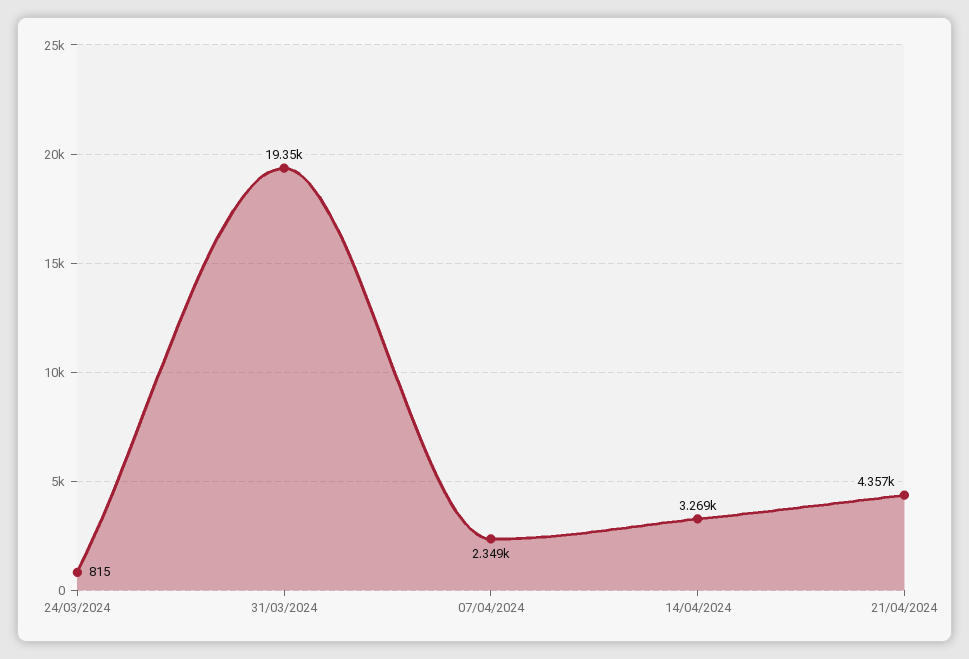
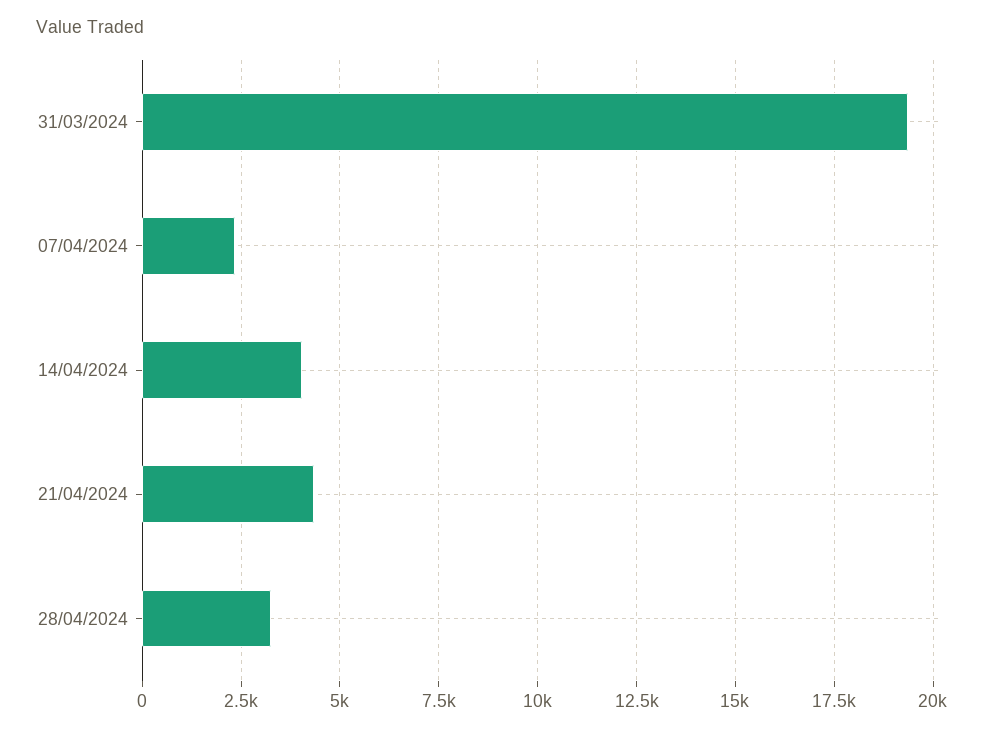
24/03/2024: 815 -> none
14/04/2024: 3269 -> 4000
28/04/2024: none -> 3250

